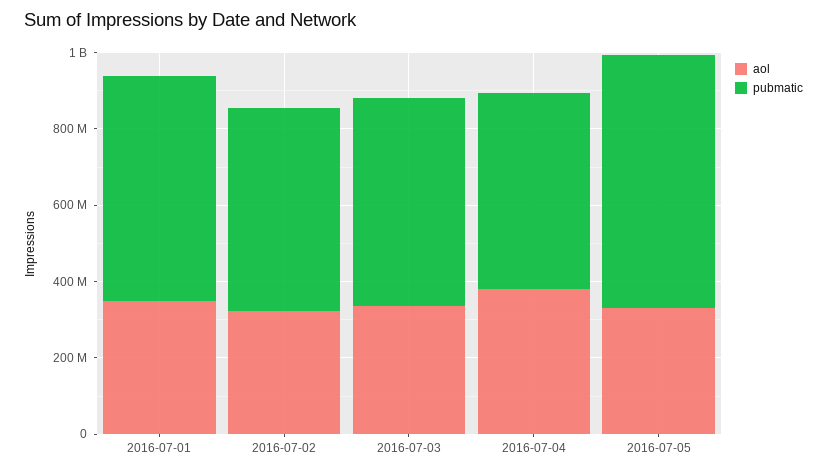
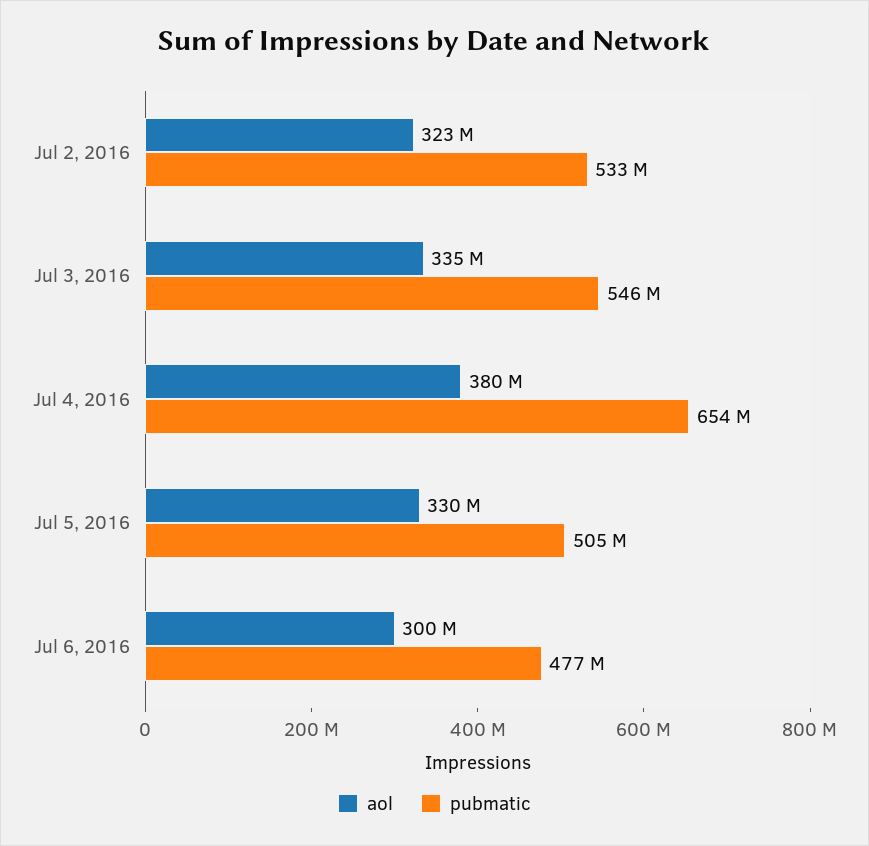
aol, 2016-07-01: 350000000 -> none
pubmatic, 2016-07-01: 600000000 -> none
pubmatic, 2016-07-04: 500000000 -> 654000000
pubmatic, 2016-07-05: 650000000 -> 505000000
aol, Jul 6, 2016: none -> 300000000
pubmatic, Jul 6, 2016: none -> 477000000

